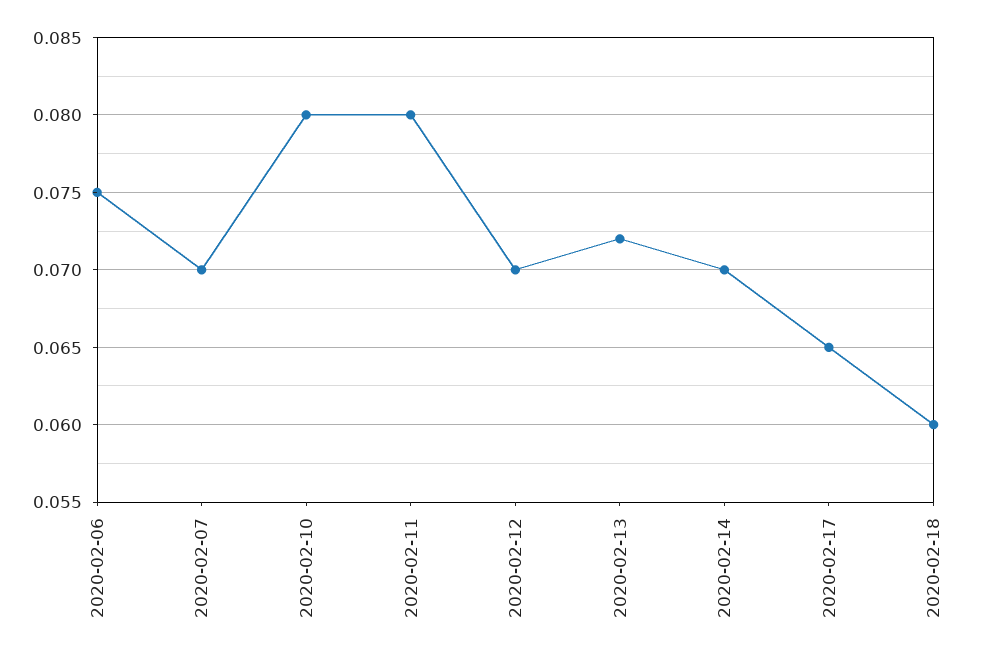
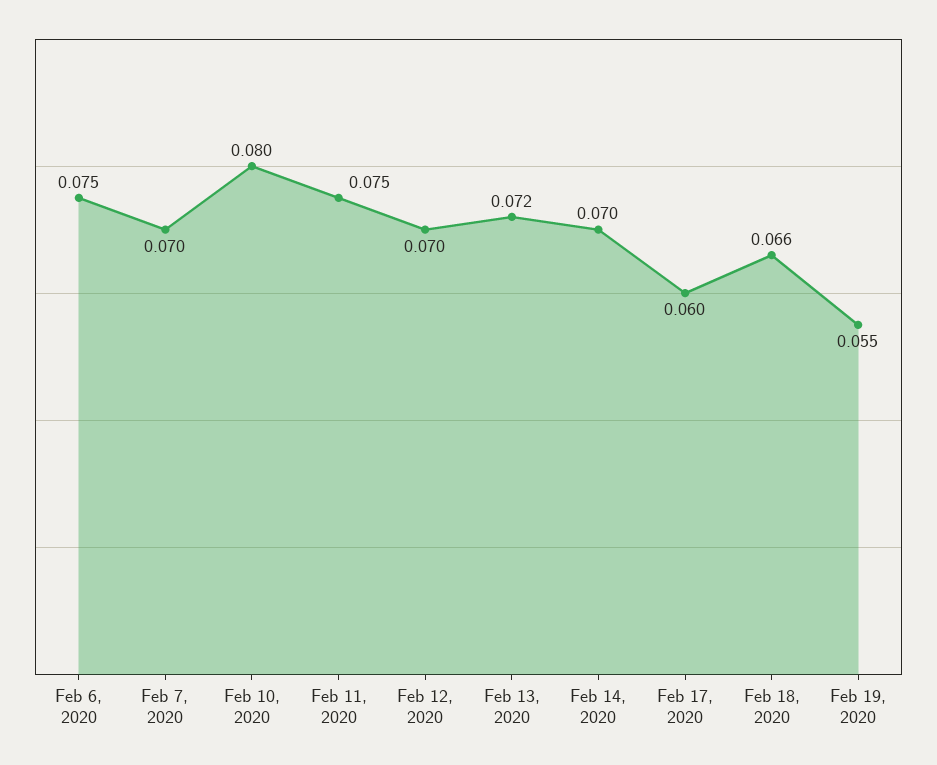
2020-02-11: 0.08 -> 0.075
2020-02-17: 0.065 -> 0.06
2020-02-18: 0.06 -> 0.066
Feb 19, 2020: none -> 0.055

